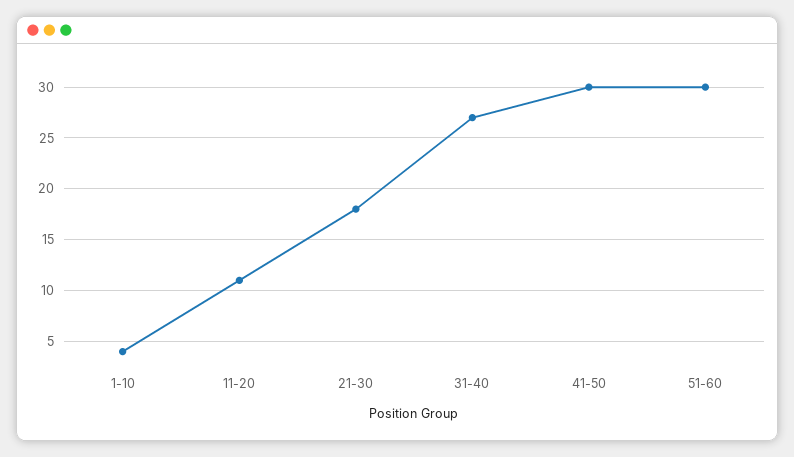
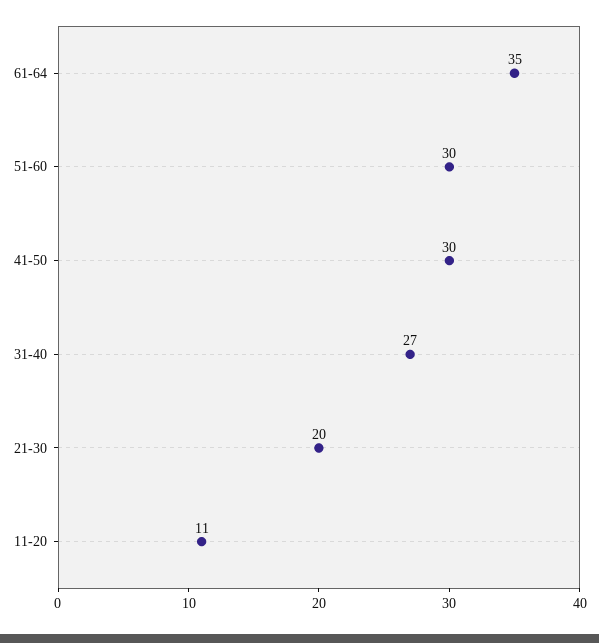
1-10: 4 -> none
21-30: 18 -> 20
61-64: none -> 35

